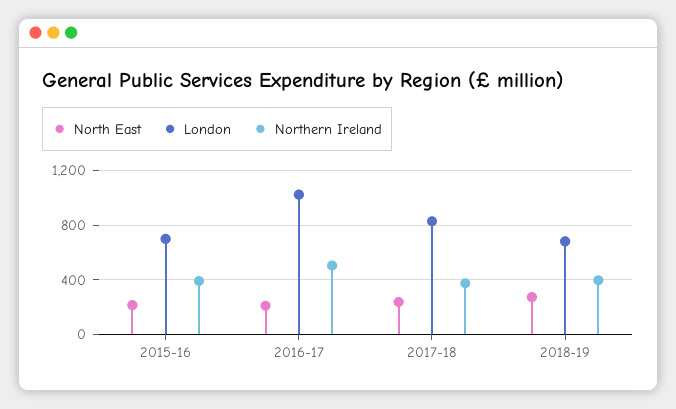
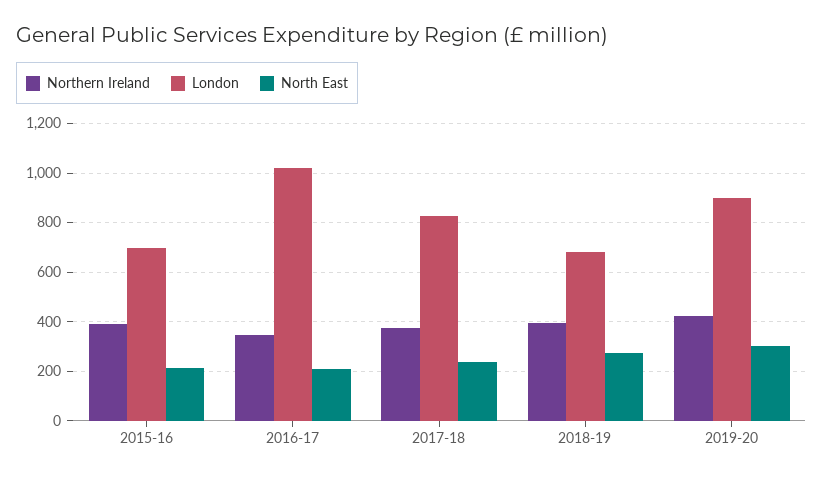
Northern Ireland, 2016-17: 500 -> 350
Northern Ireland, 2019-20: none -> 425
London, 2019-20: none -> 900
North East, 2019-20: none -> 300

